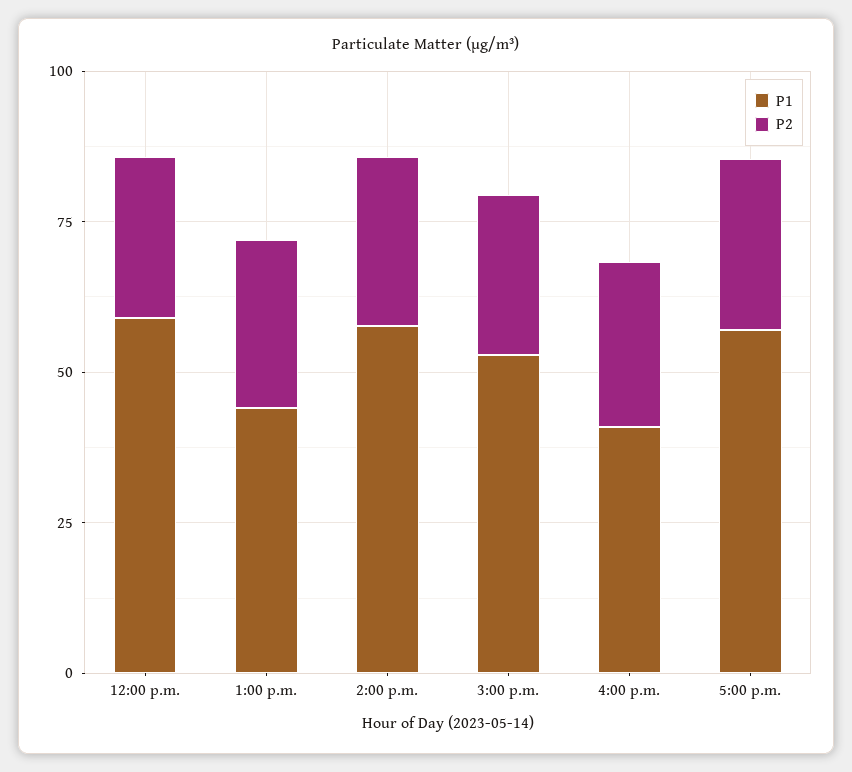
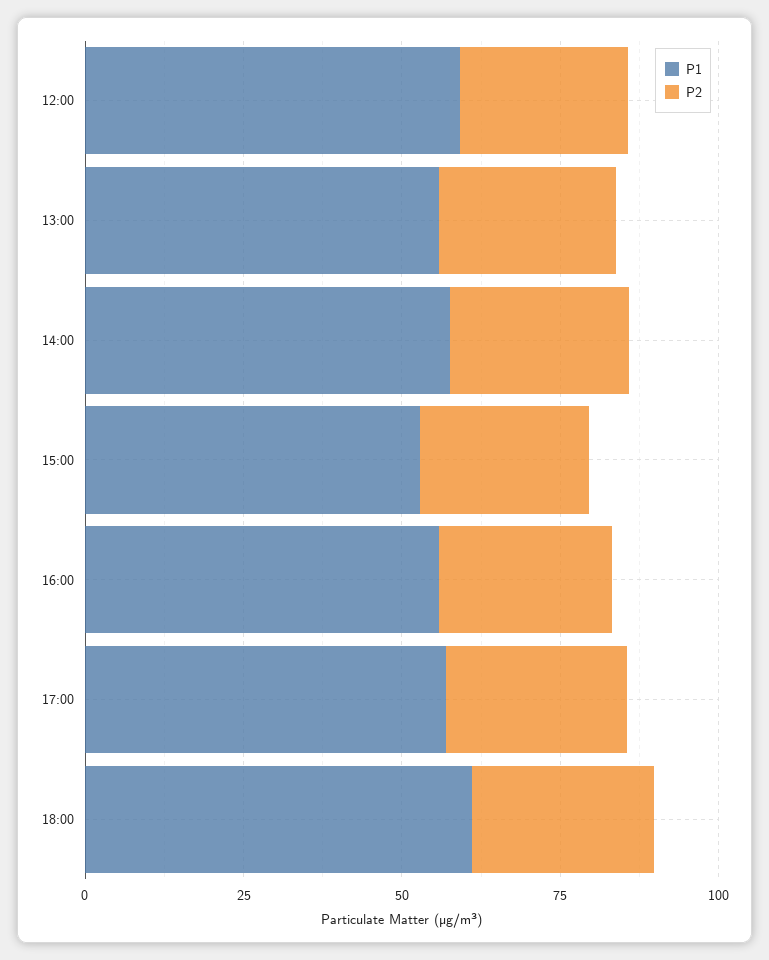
P1, 1:00 p.m.: 45 -> 55
P1, 4:00 p.m.: 40 -> 55
P1, 18:00: none -> 60
P2, 18:00: none -> 30

